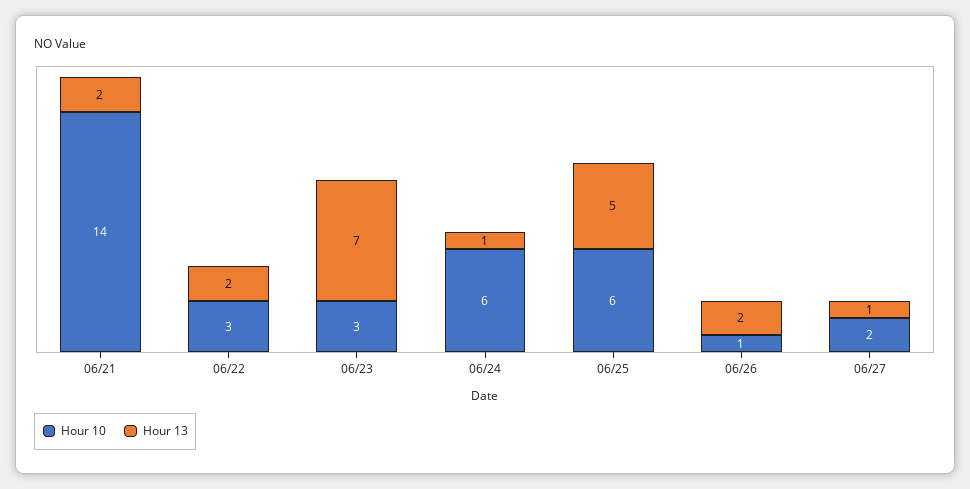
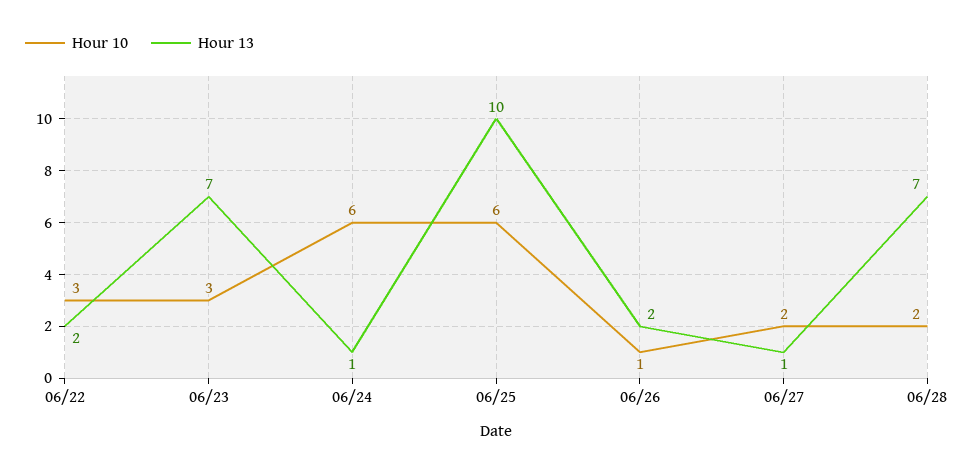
Hour 10, 06/21: 14 -> none
Hour 13, 06/21: 2 -> none
Hour 13, 06/25: 5 -> 10
Hour 10, 06/28: none -> 2
Hour 13, 06/28: none -> 7

